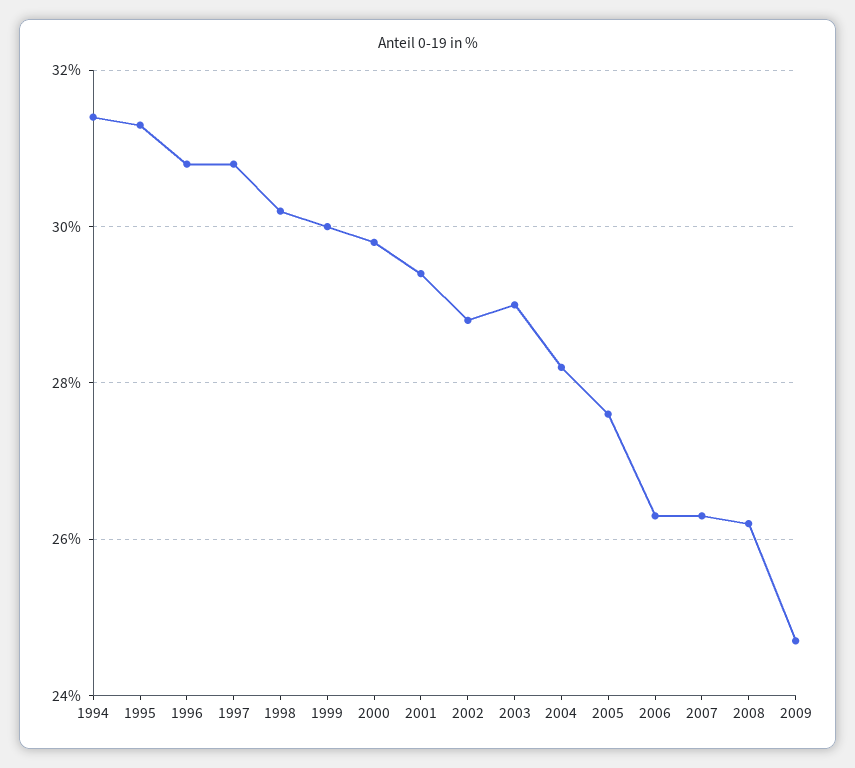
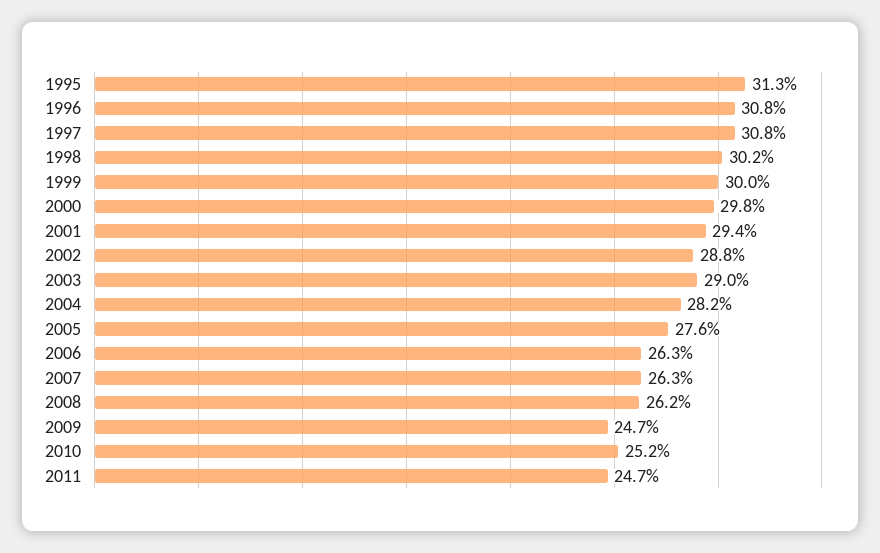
1994: 31.5 -> none
2010: none -> 25.2
2011: none -> 24.7

